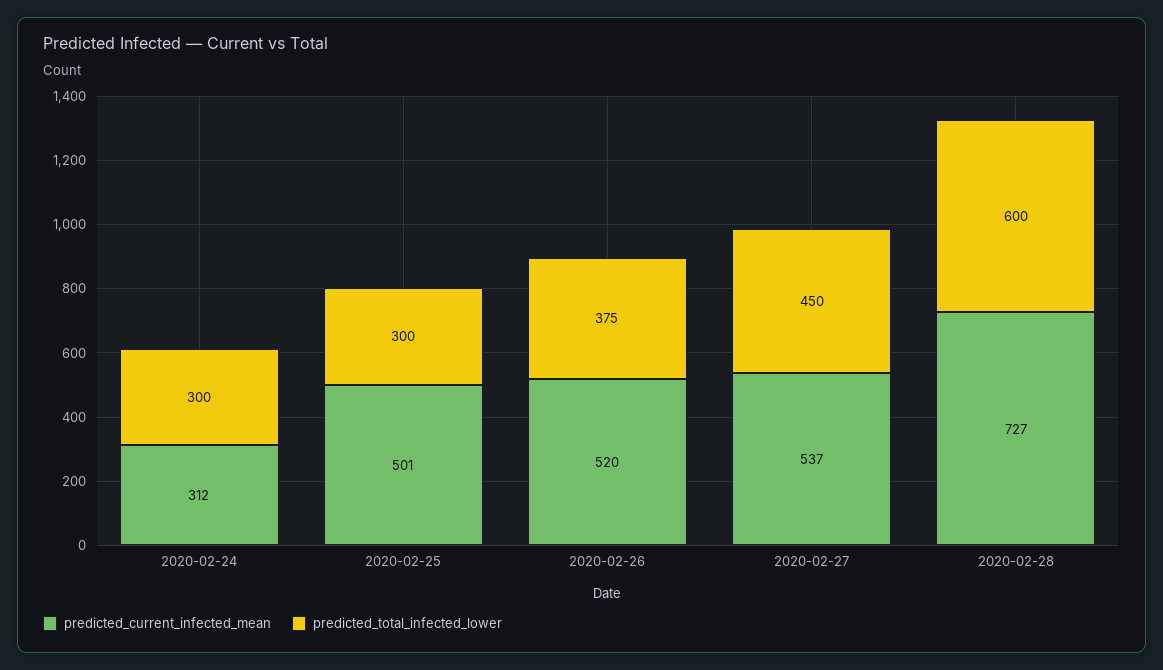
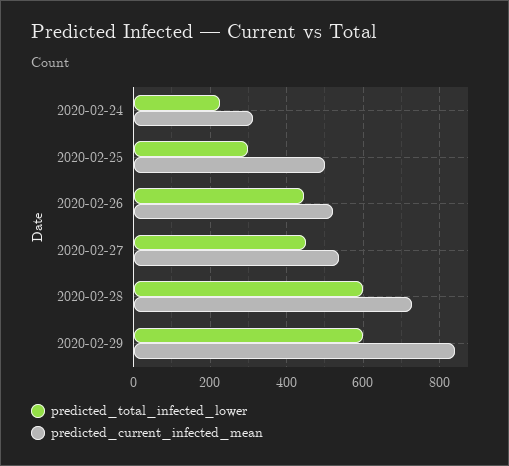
predicted_total_infected_lower, 2020-02-24: 300 -> 220
predicted_total_infected_lower, 2020-02-26: 375 -> 440
predicted_total_infected_lower, 2020-02-29: none -> 600
predicted_current_infected_mean, 2020-02-29: none -> 840

